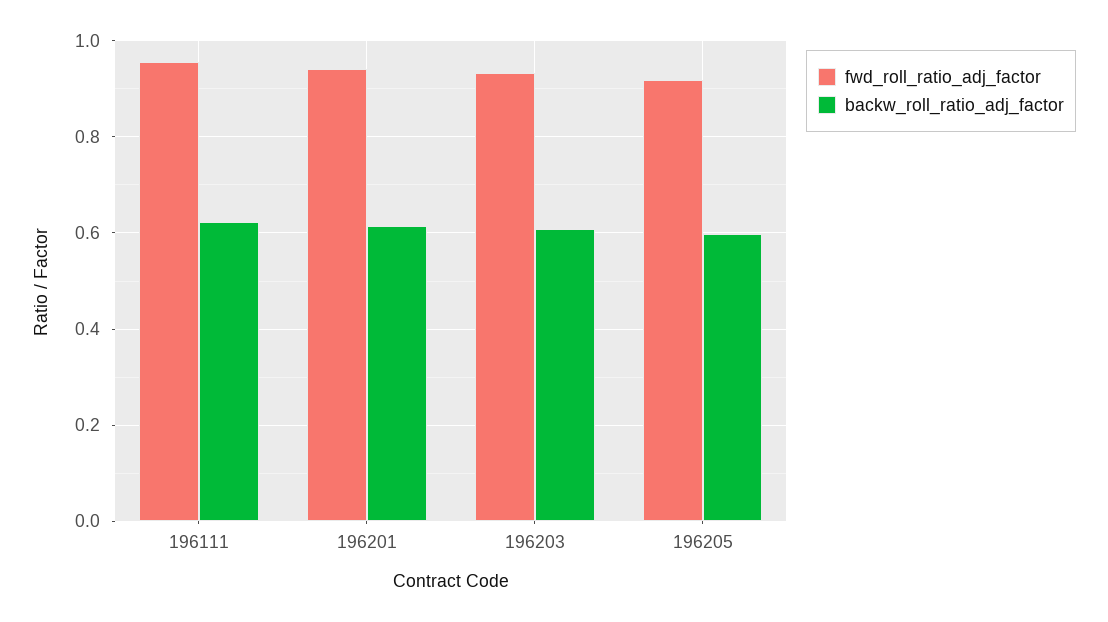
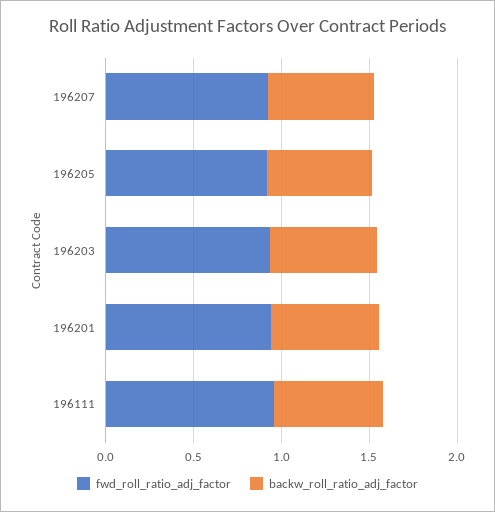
fwd_roll_ratio_adj_factor, 196207: none -> 0.9
backw_roll_ratio_adj_factor, 196207: none -> 0.6

